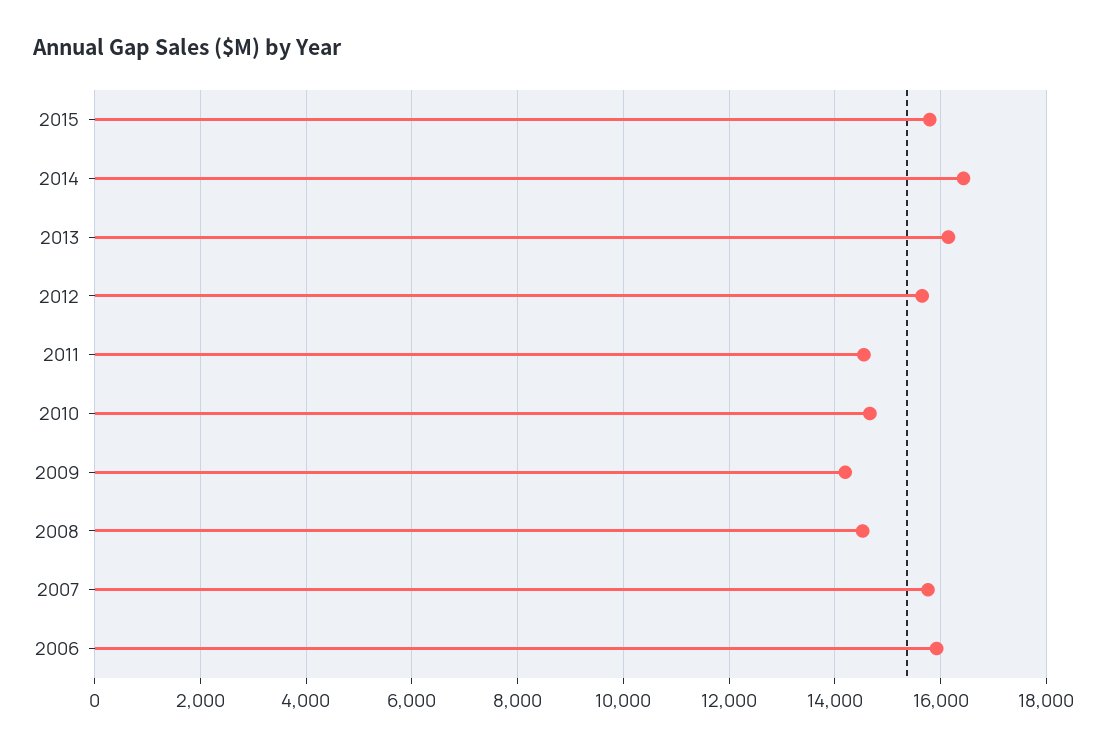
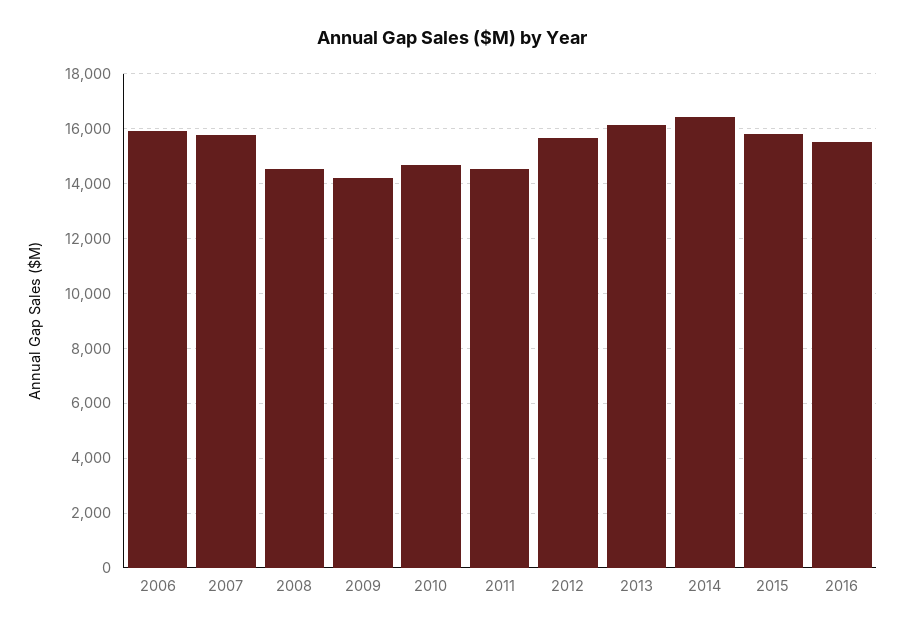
2016: none -> 15500

